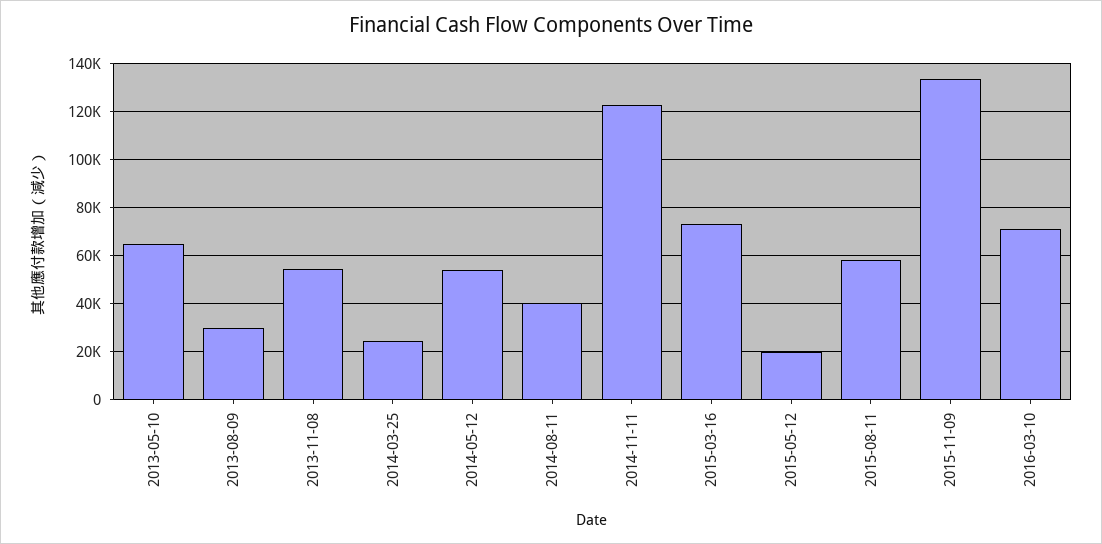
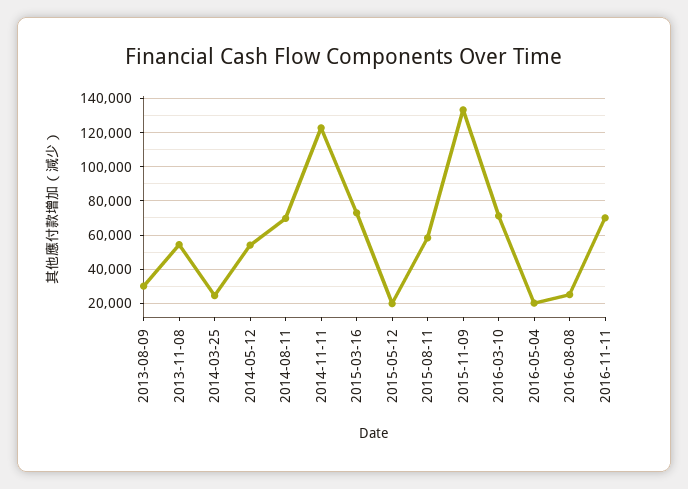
2013-05-10: 65000 -> none
2014-08-11: 40000 -> 70000
2016-05-04: none -> 20000
2016-08-08: none -> 25000
2016-11-11: none -> 70000

